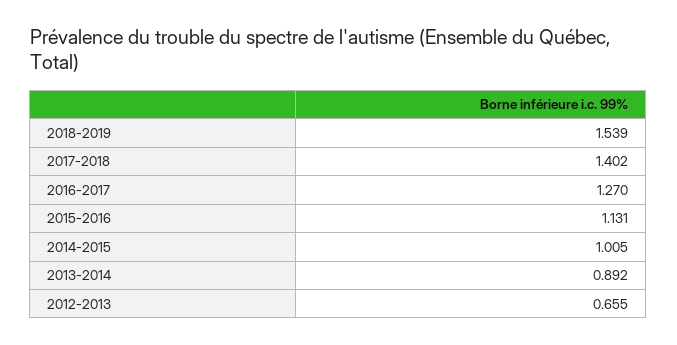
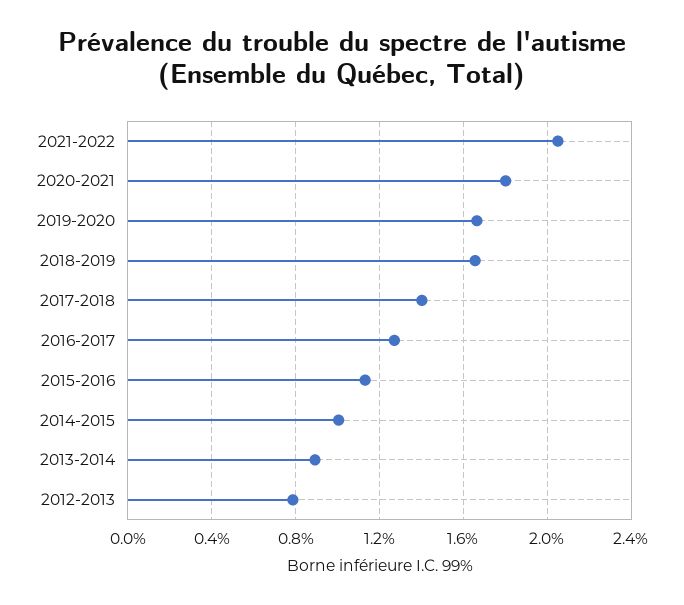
2018-2019: 1.539 -> 1.65
2012-2013: 0.655 -> 0.8
2021-2022: none -> 2.05
2020-2021: none -> 1.8
2019-2020: none -> 1.65

